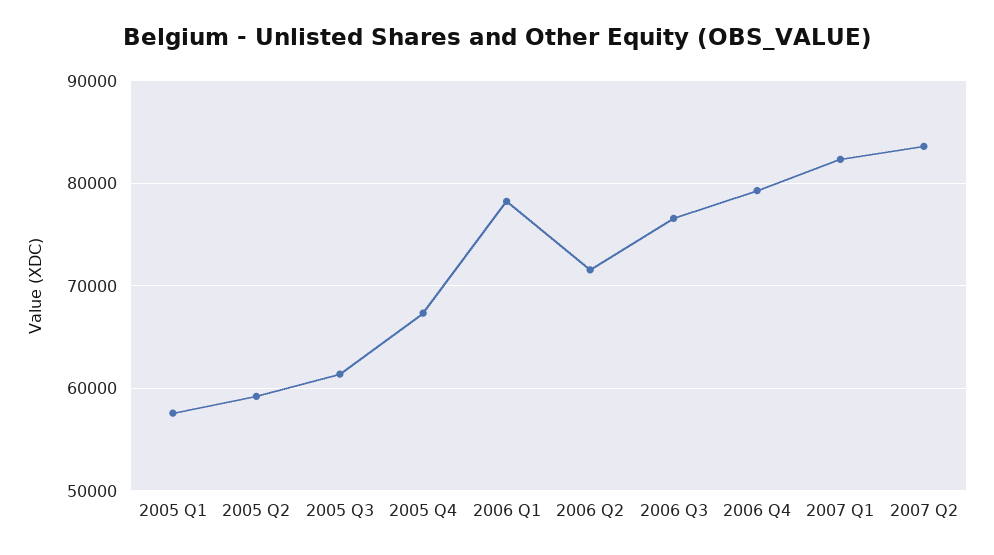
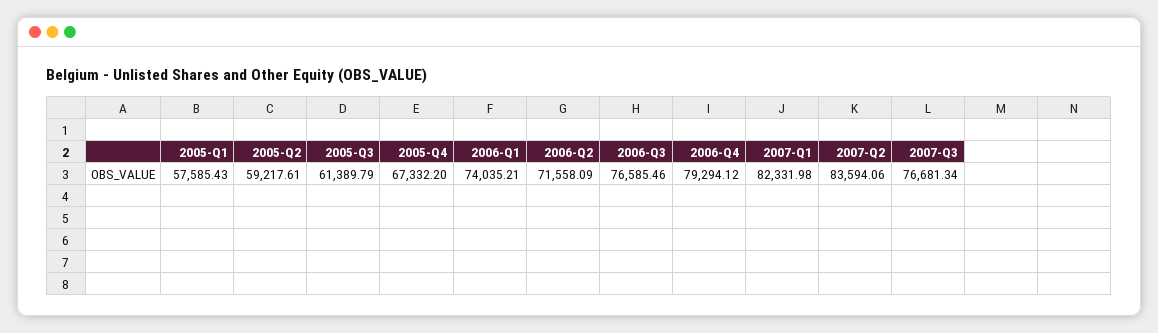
2006 Q1: 78000 -> 74035.21
2007-Q3: none -> 76681.34

